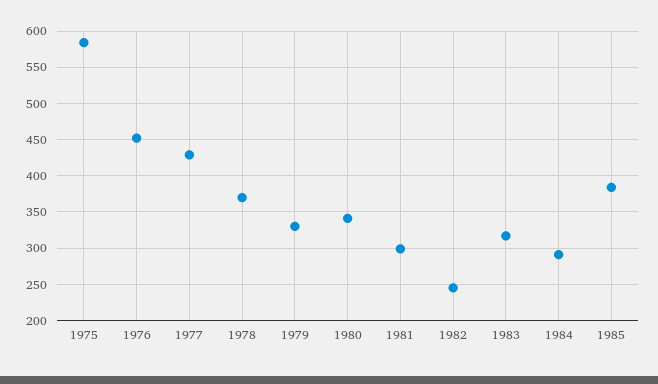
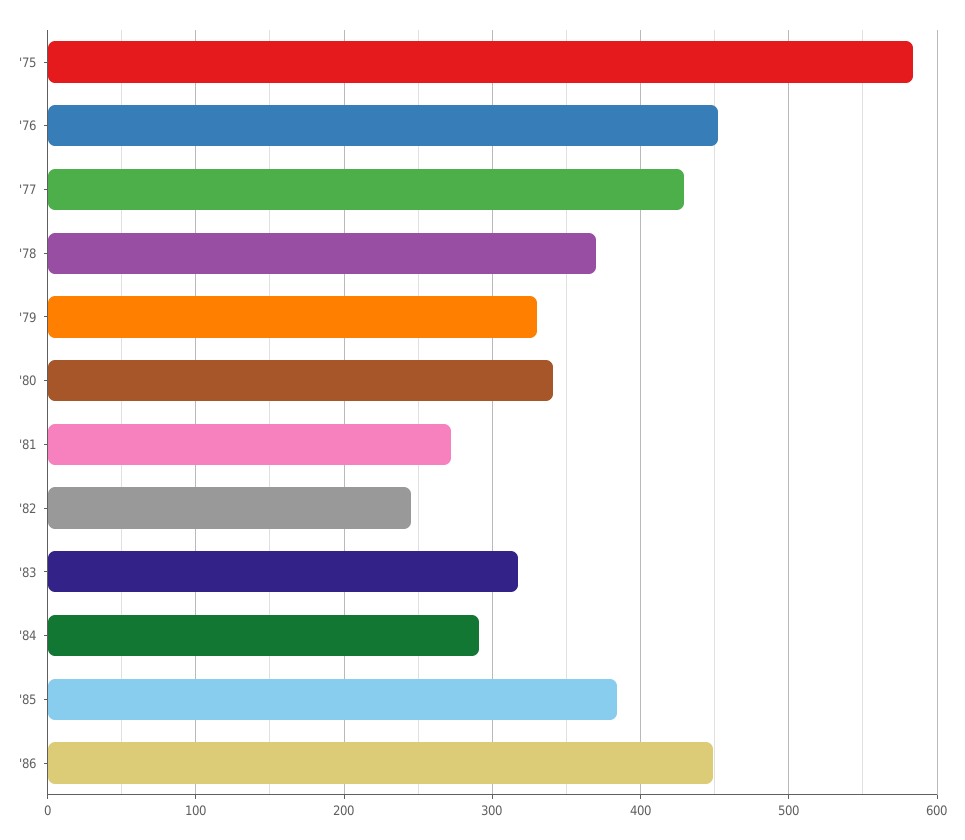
1981: 300 -> 270
'86: none -> 450

